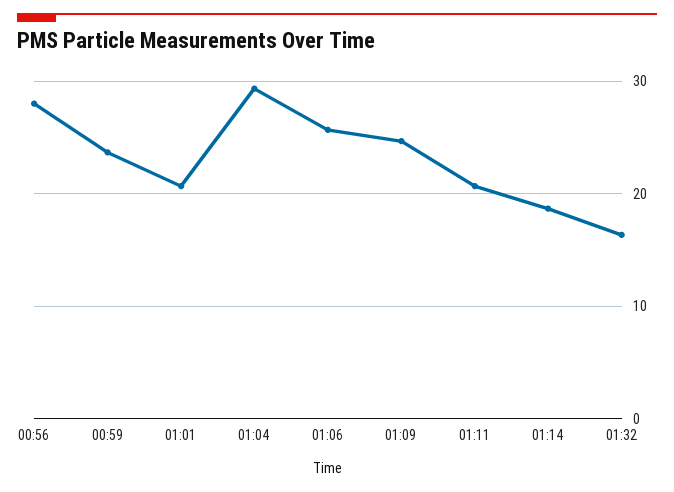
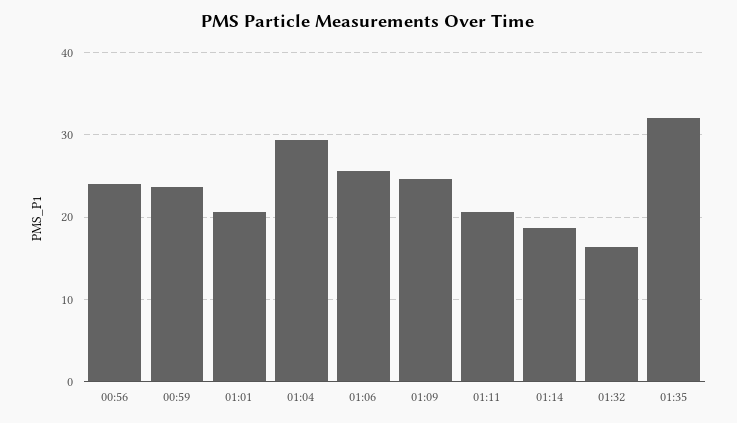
00:56: 28 -> 24
01:35: none -> 32

